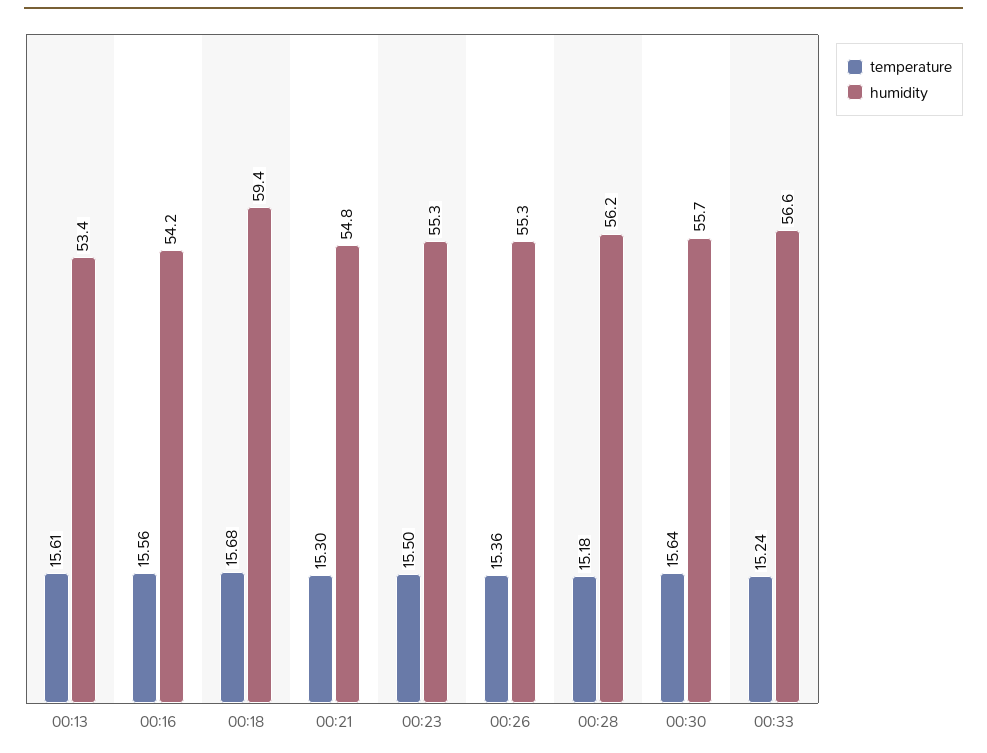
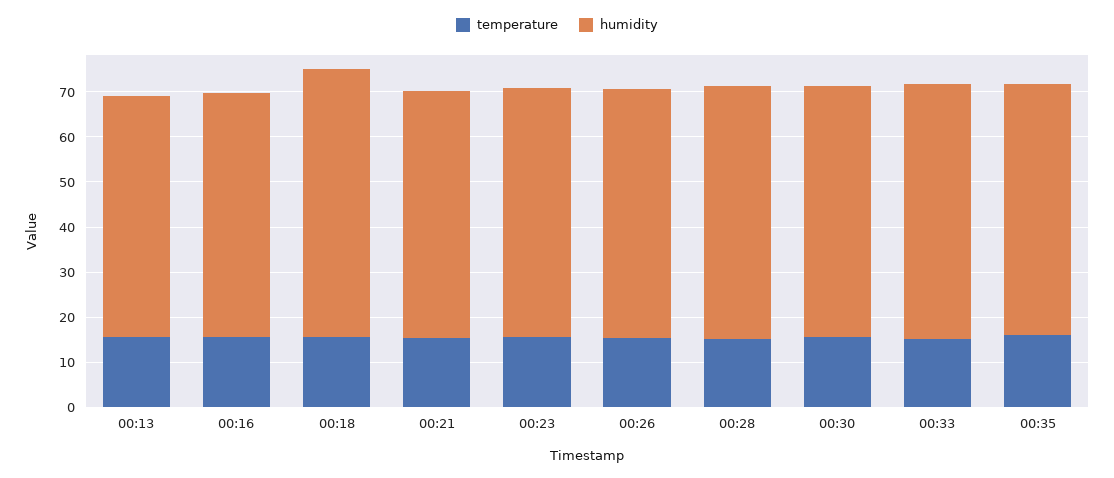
temperature, 00:35: none -> 16
humidity, 00:35: none -> 56

